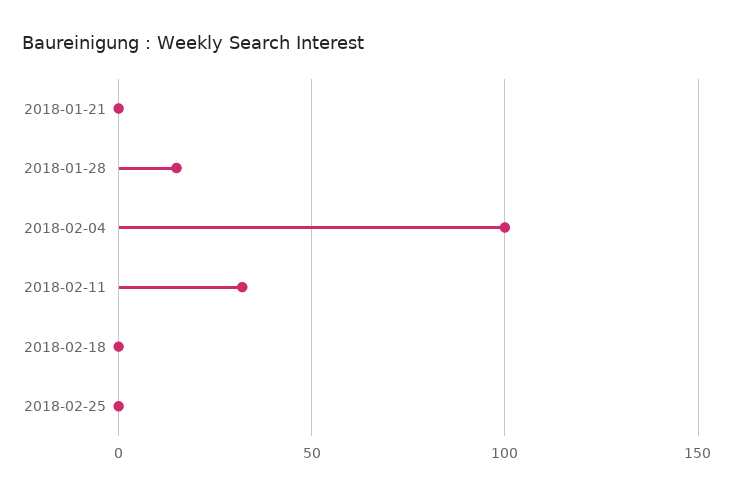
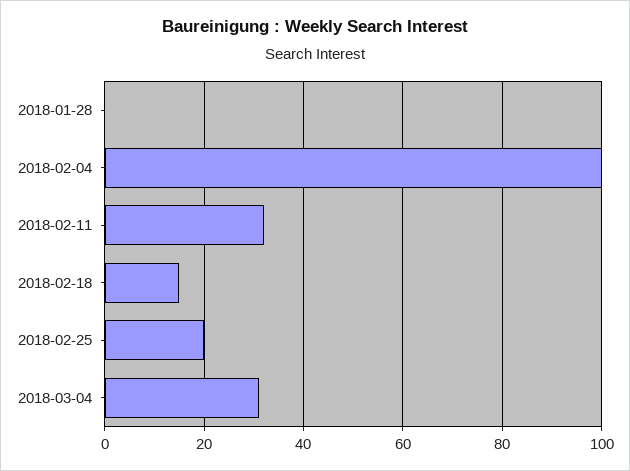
2018-01-21: 0 -> none
2018-01-28: 15 -> 0
2018-02-18: 0 -> 15
2018-02-25: 0 -> 20
2018-03-04: none -> 30

